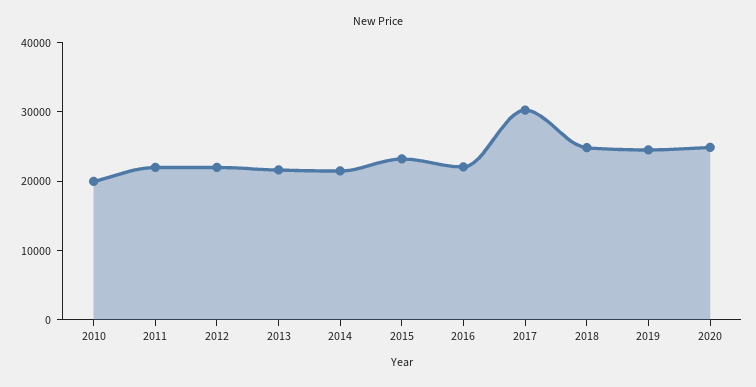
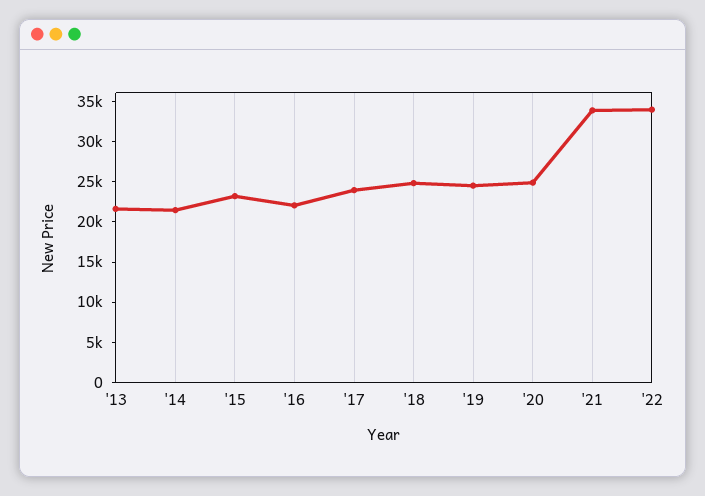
2010: 20000 -> none
2011: 22000 -> none
2012: 22000 -> none
2017: 30000 -> 24000
'21: none -> 34000
'22: none -> 34000

